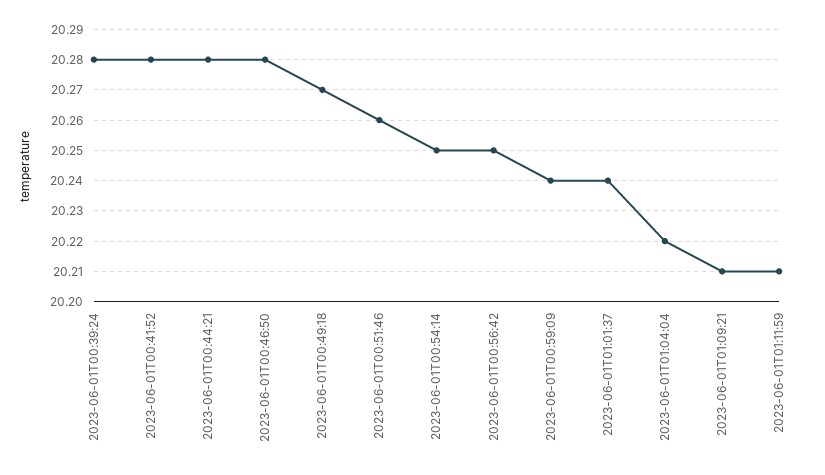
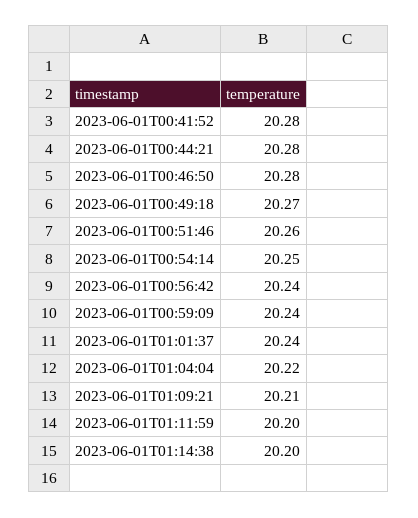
2023-06-01T00:39:24: 20.28 -> none
2023-06-01T00:56:42: 20.25 -> 20.24
2023-06-01T01:11:59: 20.21 -> 20.2
2023-06-01T01:14:38: none -> 20.2

